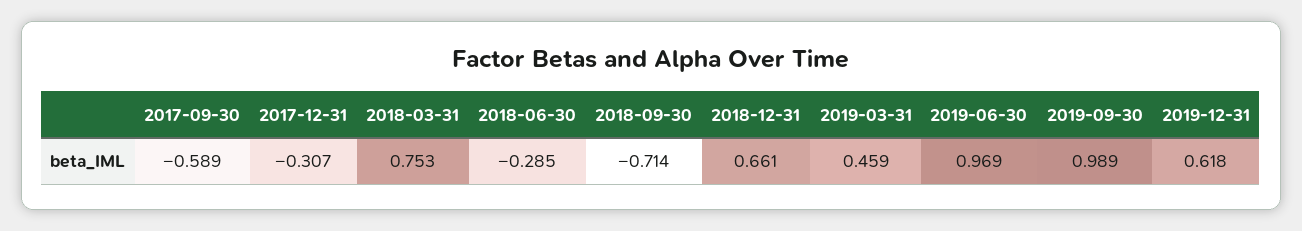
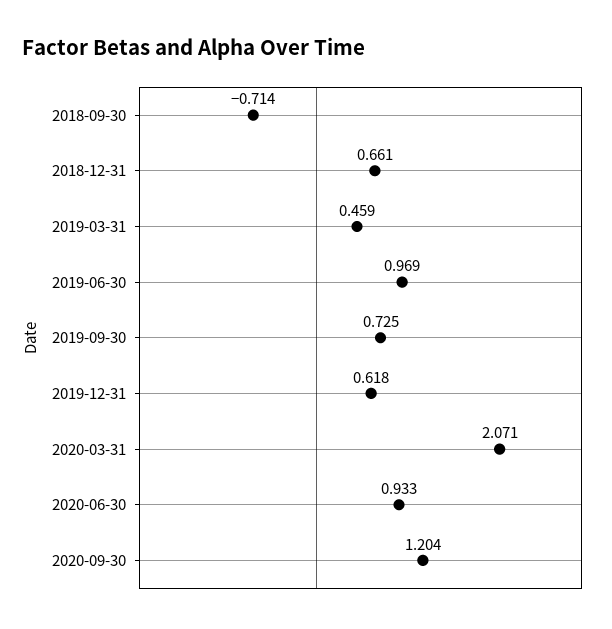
2017-09-30: -0.589 -> none
2017-12-31: -0.307 -> none
2018-03-31: 0.753 -> none
2018-06-30: -0.285 -> none
2019-09-30: 0.989 -> 0.725
2020-03-31: none -> 2.071
2020-06-30: none -> 0.933
2020-09-30: none -> 1.204

